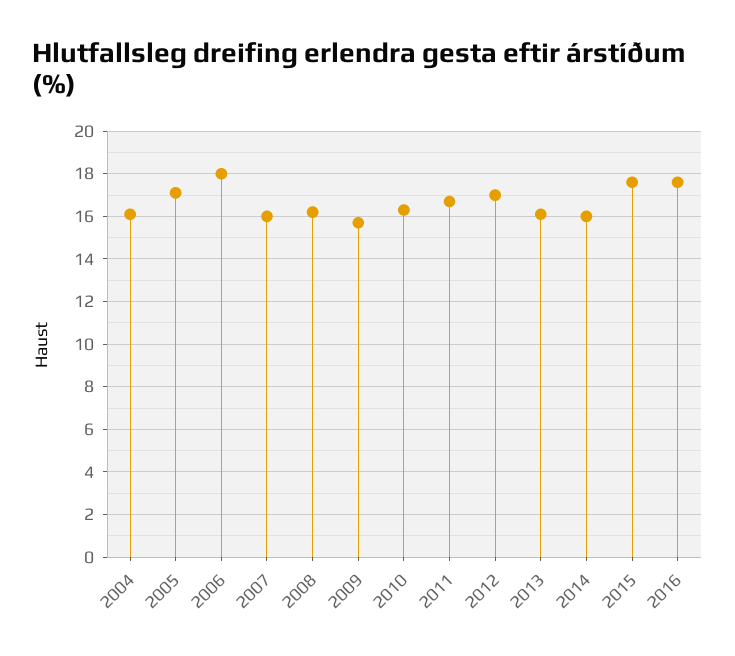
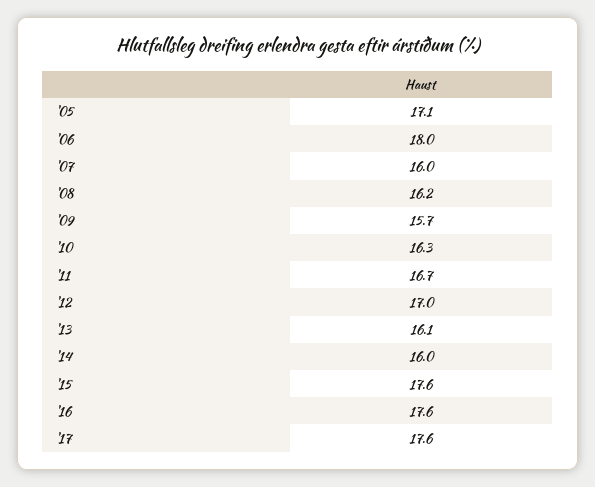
2004: 16 -> none
'17: none -> 17.6

